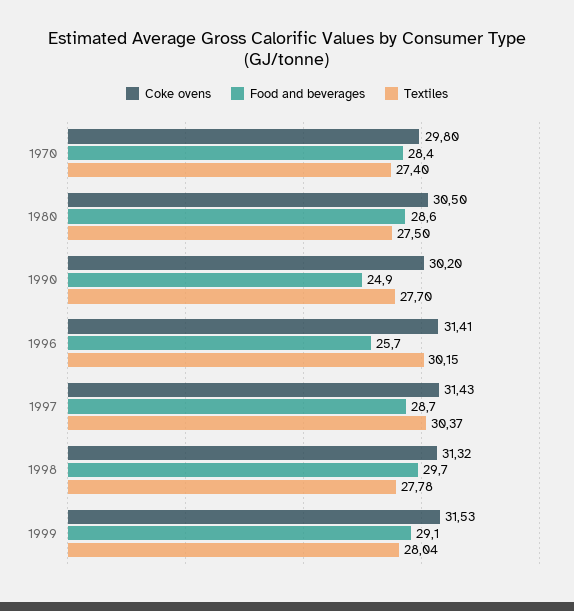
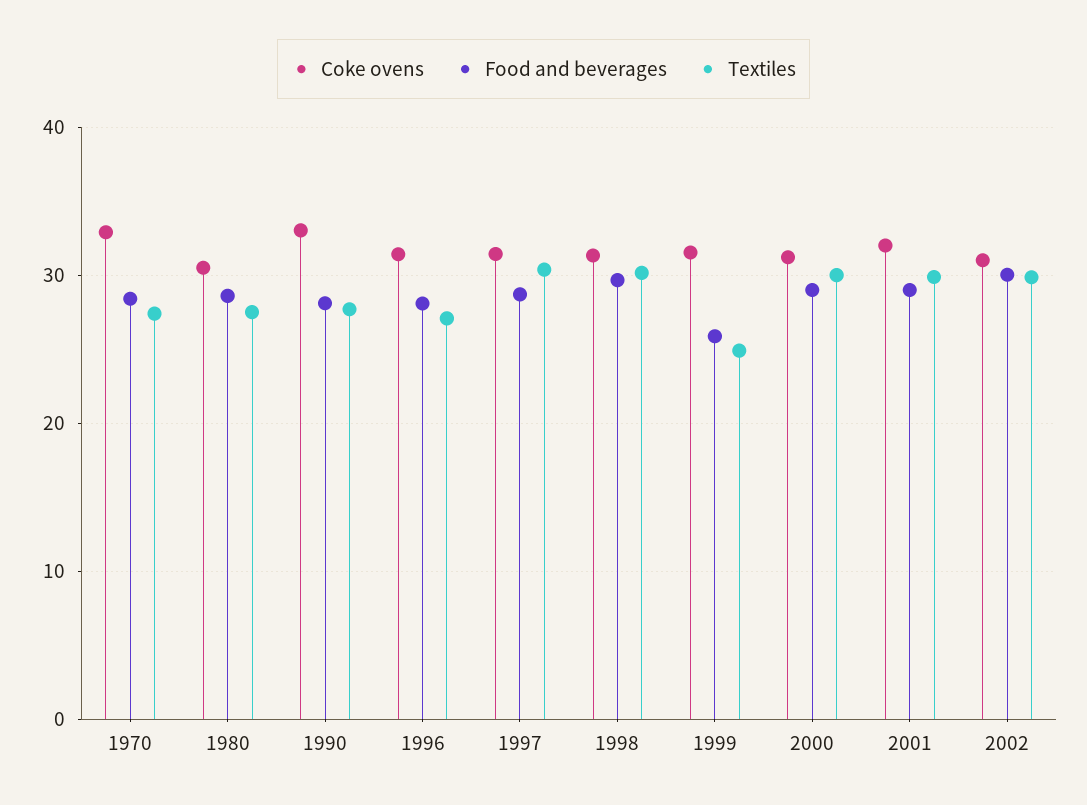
Coke ovens, 1970: 29.8 -> 33
Coke ovens, 1990: 30.2 -> 33
Food and beverages, 1990: 24.9 -> 28
Food and beverages, 1996: 25.7 -> 28
Textiles, 1996: 30.15 -> 27
Textiles, 1998: 27.78 -> 30
Food and beverages, 1999: 29.1 -> 26
Textiles, 1999: 28.04 -> 25
Coke ovens, 2000: none -> 31
Food and beverages, 2000: none -> 29
Textiles, 2000: none -> 30
Coke ovens, 2001: none -> 32
Food and beverages, 2001: none -> 29
Textiles, 2001: none -> 30
Coke ovens, 2002: none -> 31
Food and beverages, 2002: none -> 30
Textiles, 2002: none -> 30

